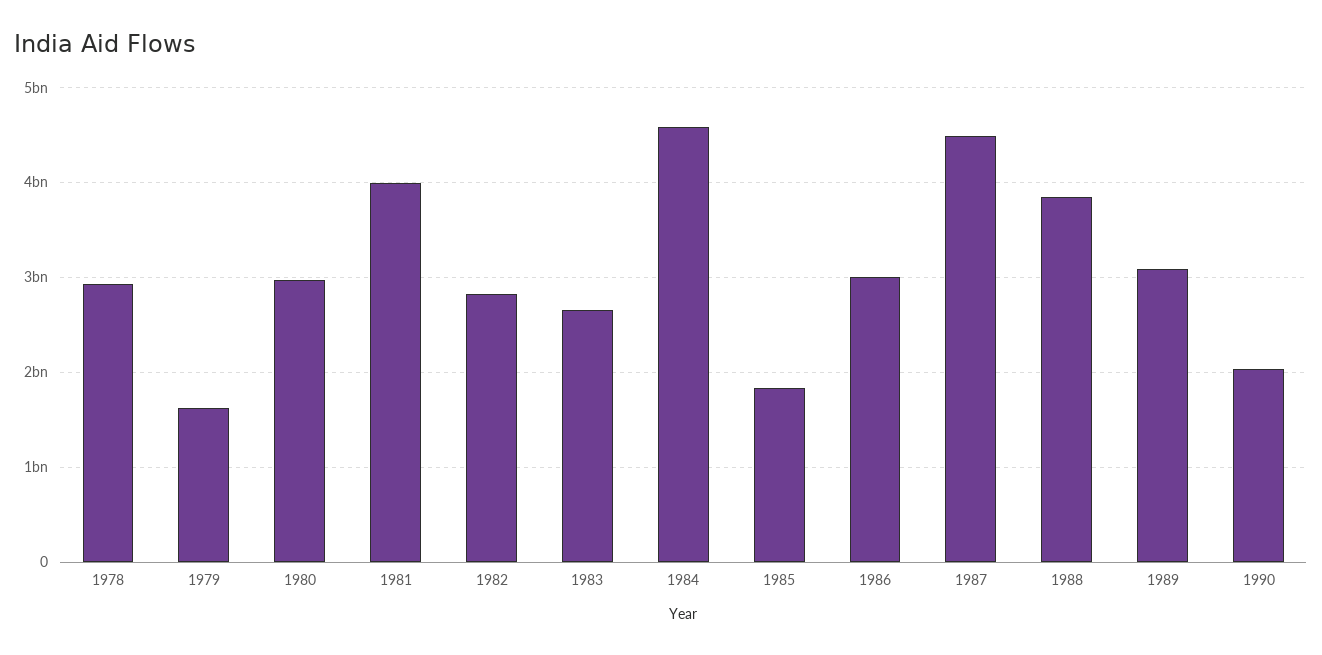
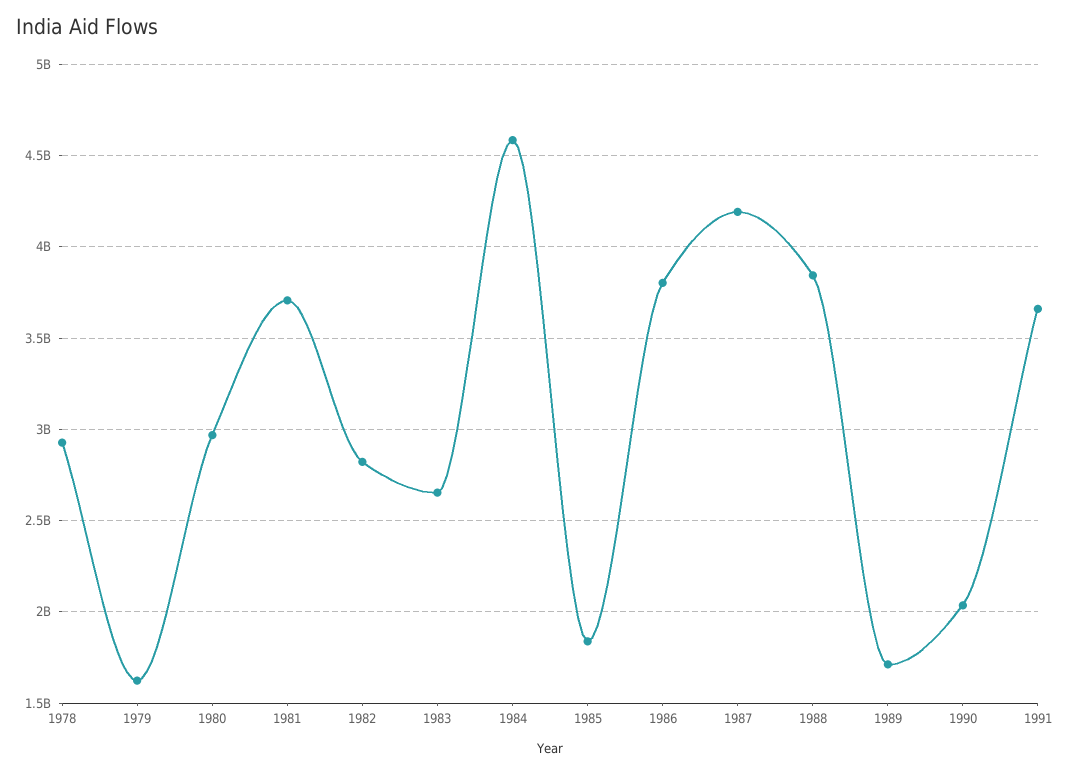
1981: 4000000000 -> 3700000000
1986: 3000000000 -> 3800000000
1987: 4500000000 -> 4200000000
1989: 3100000000 -> 1700000000
1991: none -> 3650000000

